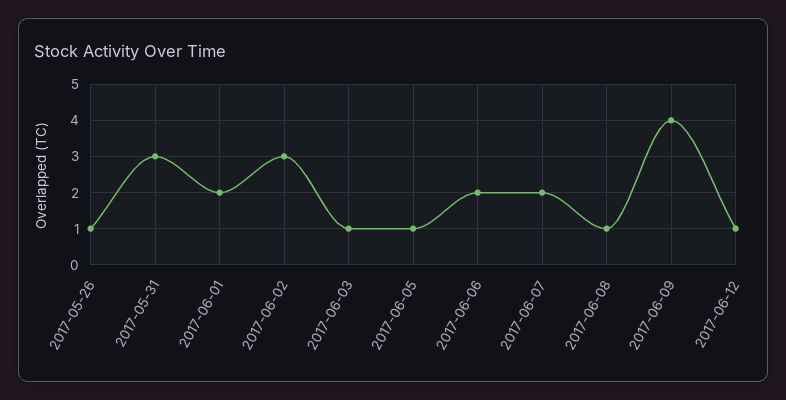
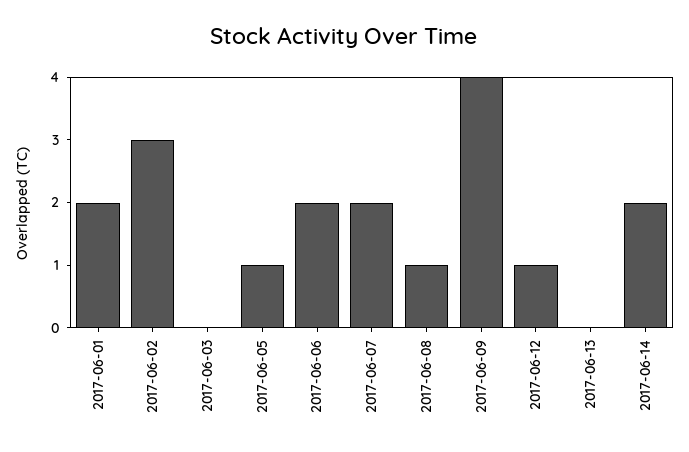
2017-05-26: 1 -> none
2017-05-31: 3 -> none
2017-06-03: 1 -> 0
2017-06-13: none -> 0
2017-06-14: none -> 2

